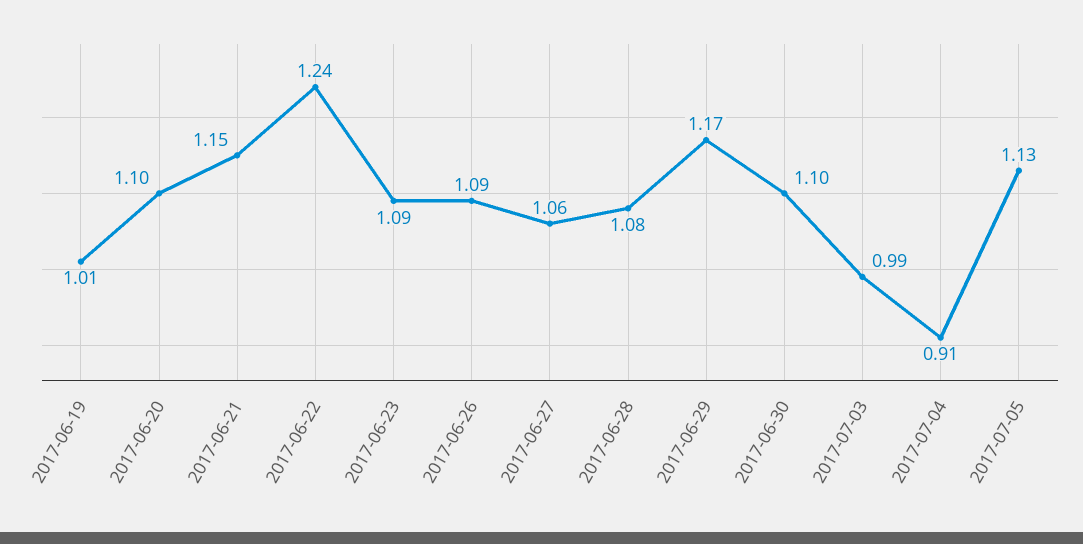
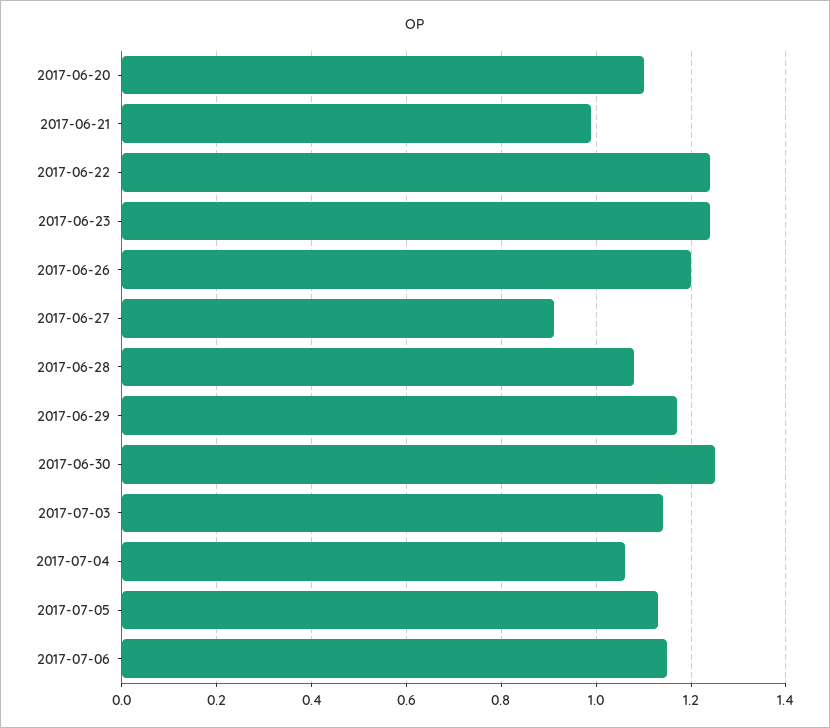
2017-06-19: 1.01 -> none
2017-06-21: 1.15 -> 1
2017-06-23: 1.09 -> 1.25
2017-06-26: 1.09 -> 1.2
2017-06-27: 1.06 -> 0.9
2017-06-30: 1.1 -> 1.25
2017-07-03: 0.99 -> 1.15
2017-07-04: 0.91 -> 1.05
2017-07-06: none -> 1.15

